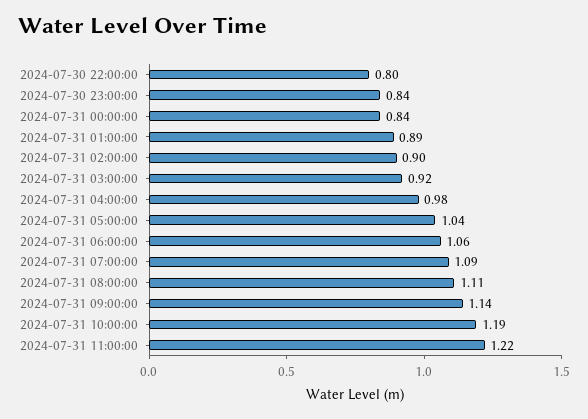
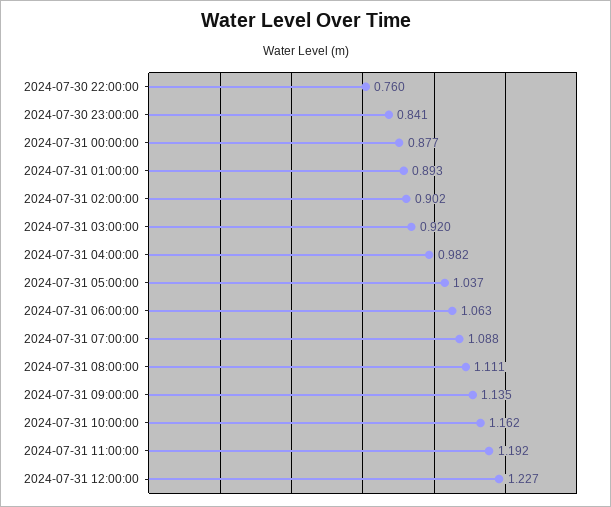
2024-07-30 22:00:00: 0.8 -> 0.76
2024-07-31 00:00:00: 0.84 -> 0.877
2024-07-31 10:00:00: 1.19 -> 1.162
2024-07-31 11:00:00: 1.22 -> 1.192
2024-07-31 12:00:00: none -> 1.227

